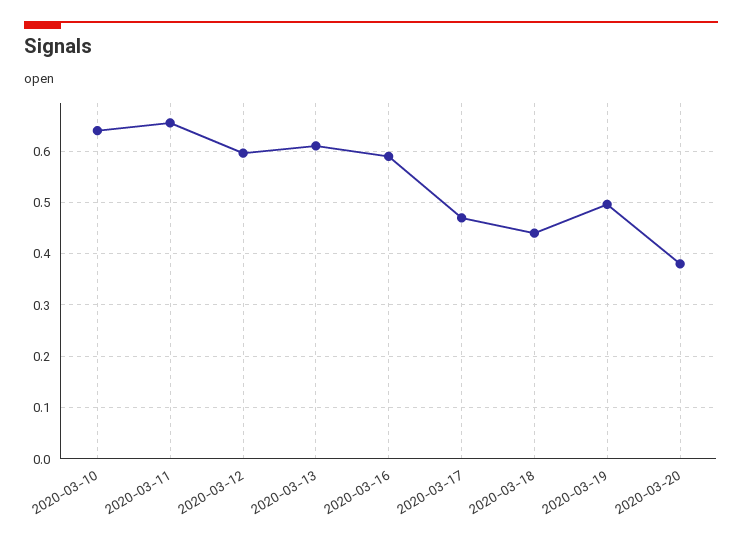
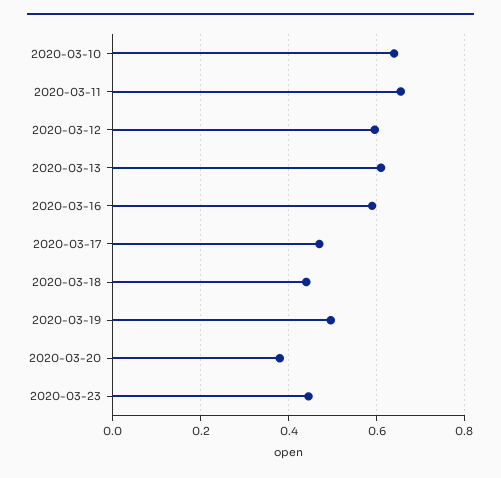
2020-03-23: none -> 0.44

